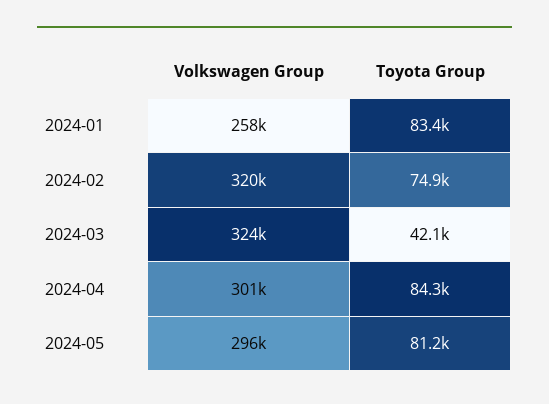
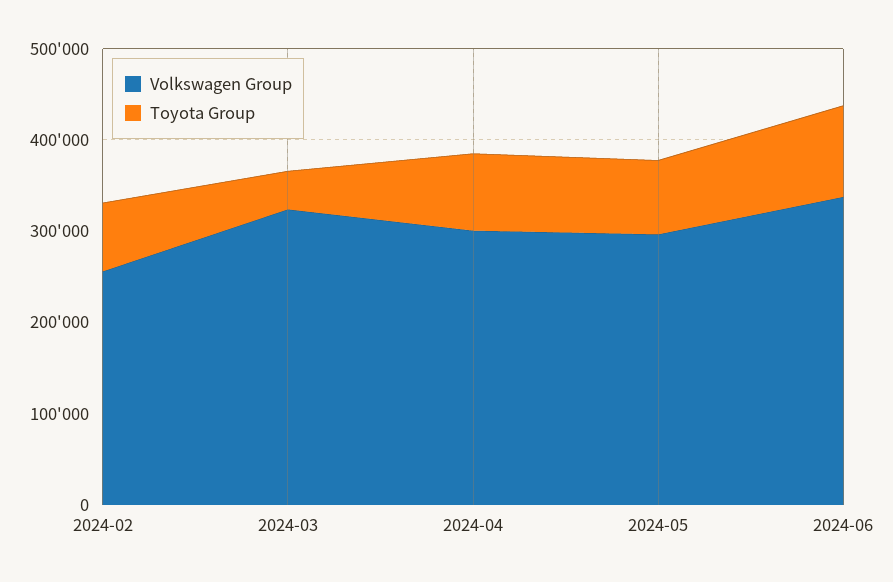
Volkswagen Group, 2024-01: 258000 -> none
Toyota Group, 2024-01: 83400 -> none
Volkswagen Group, 2024-02: 320000 -> 260000
Volkswagen Group, 2024-06: none -> 340000
Toyota Group, 2024-06: none -> 100000

